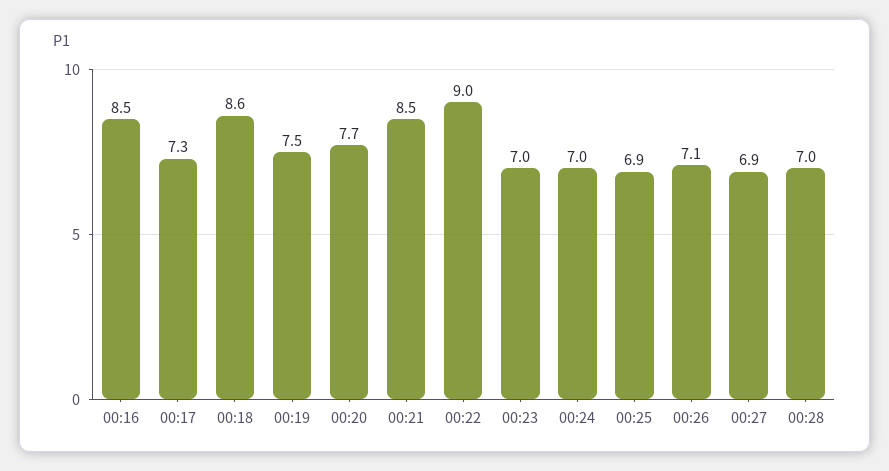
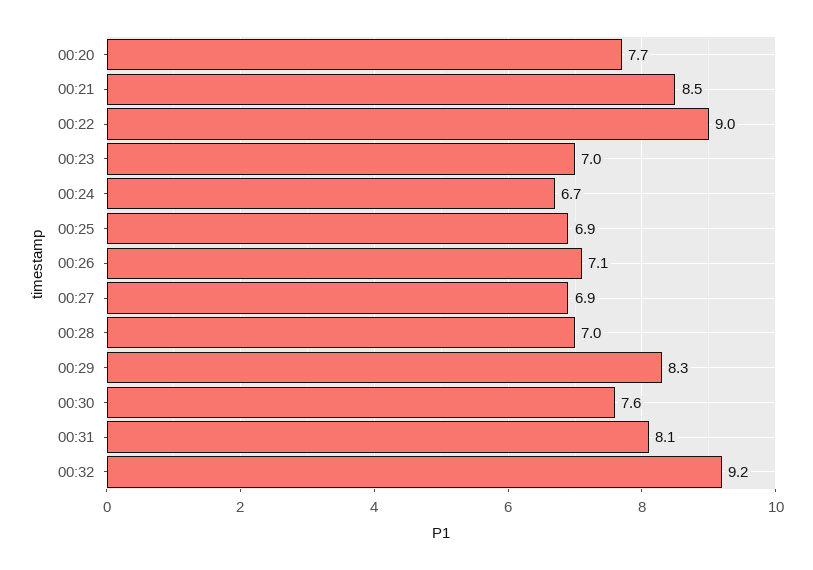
00:16: 8.5 -> none
00:17: 7.3 -> none
00:18: 8.6 -> none
00:19: 7.5 -> none
00:24: 7 -> 6.7
00:29: none -> 8.3
00:30: none -> 7.6
00:31: none -> 8.1
00:32: none -> 9.2

